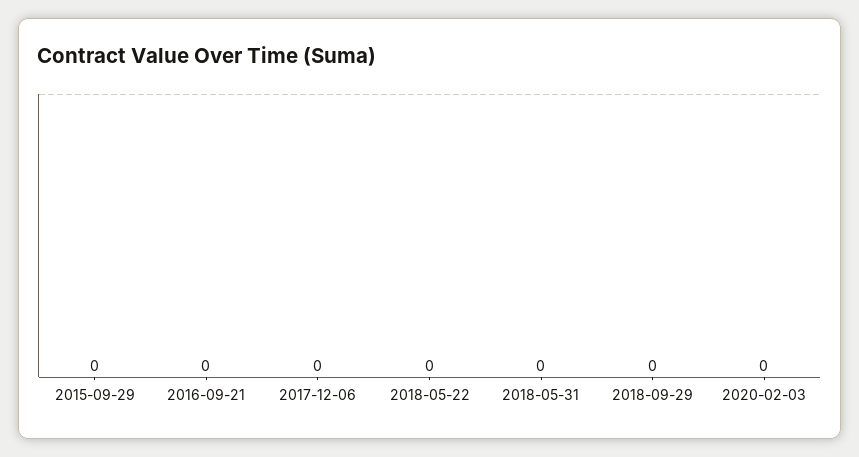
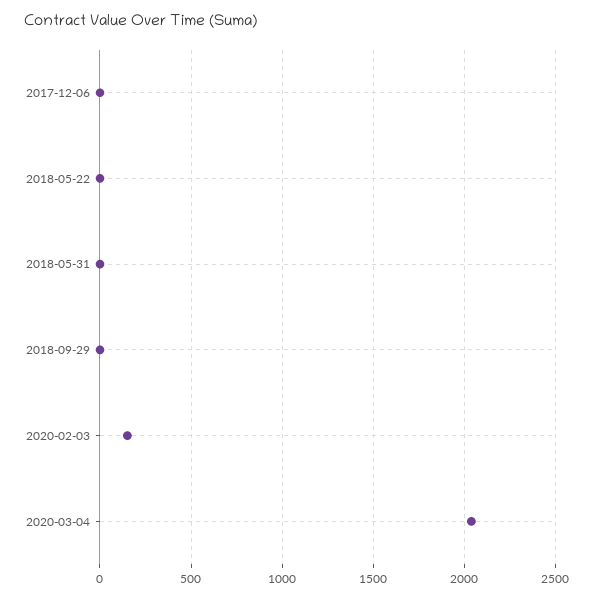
2015-09-29: 0 -> none
2016-09-21: 0 -> none
2020-02-03: 0 -> 150
2020-03-04: none -> 2050

